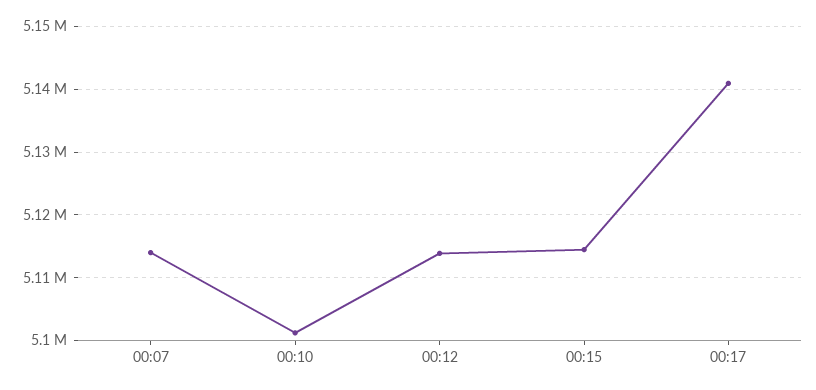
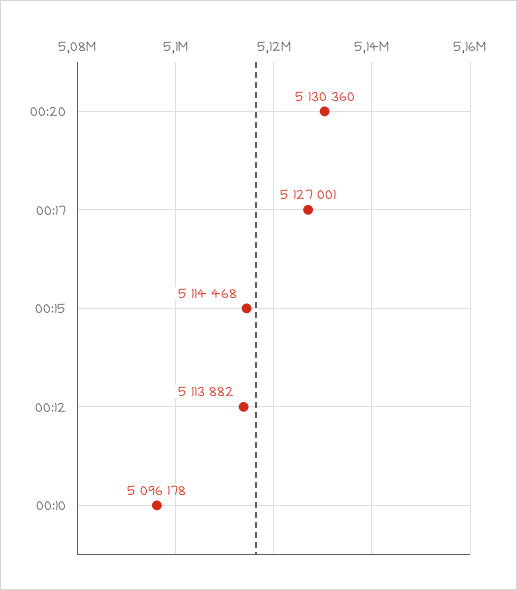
00:07: 5114000 -> none
00:10: 5101000 -> 5096178
00:17: 5141000 -> 5127001
00:20: none -> 5130360

